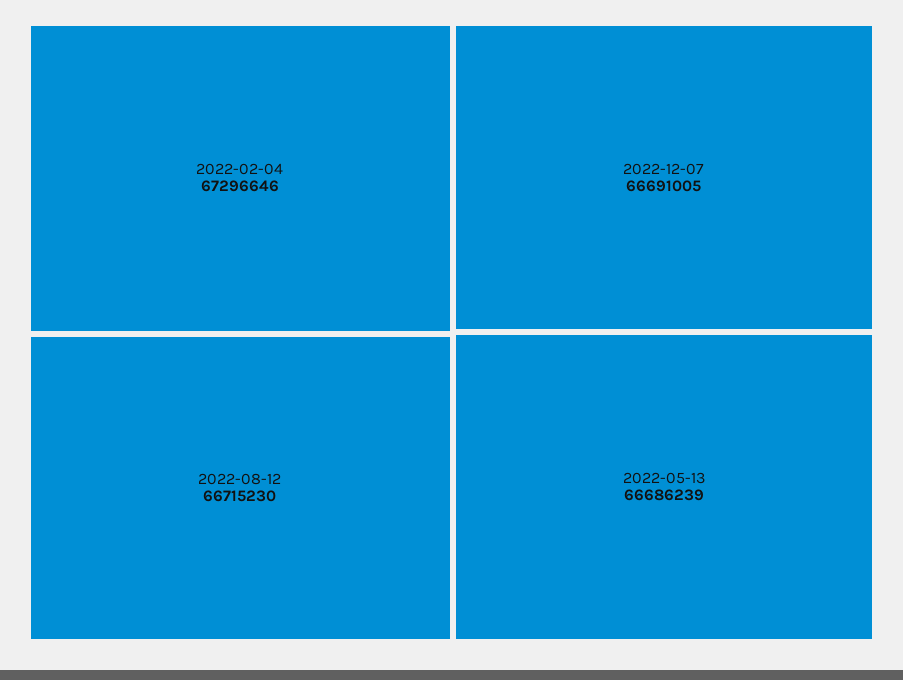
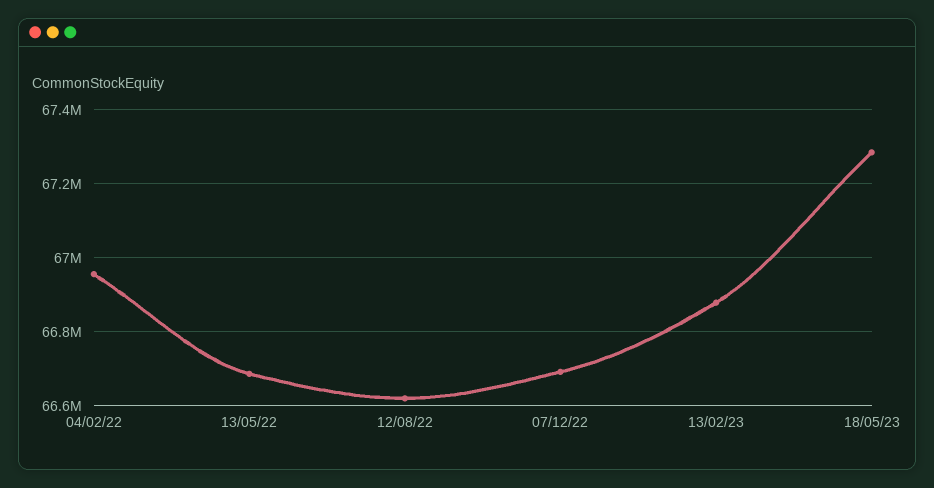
2022-02-04: 67296646 -> 66960000
2022-08-12: 66715230 -> 66620000
13/02/23: none -> 66880000
18/05/23: none -> 67280000

